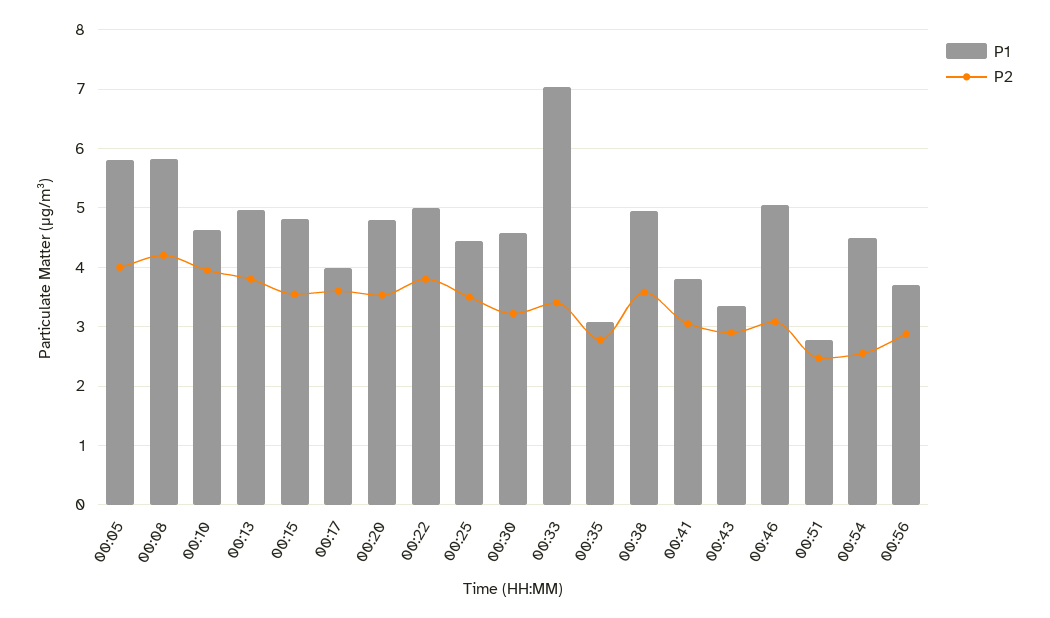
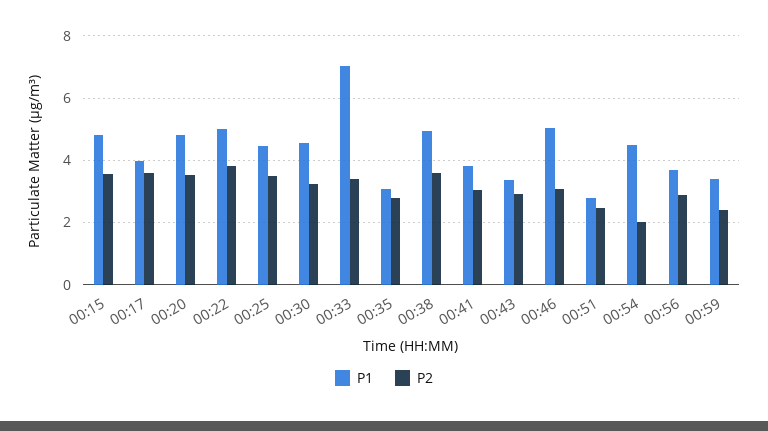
P1, 00:05: 5.8 -> none
P2, 00:05: 4 -> none
P1, 00:08: 5.8 -> none
P2, 00:08: 4.2 -> none
P1, 00:10: 4.6 -> none
P2, 00:10: 4 -> none
P1, 00:13: 5 -> none
P2, 00:13: 3.8 -> none
P2, 00:54: 2.6 -> 2
P1, 00:59: none -> 3.4
P2, 00:59: none -> 2.4

